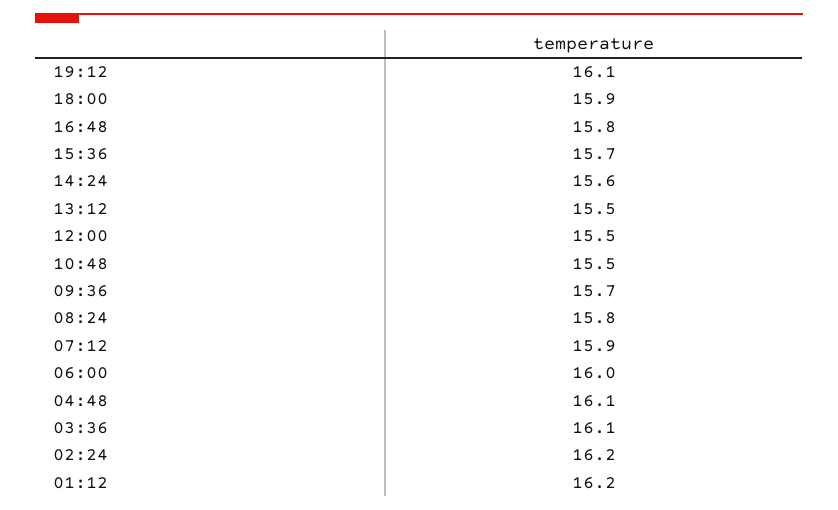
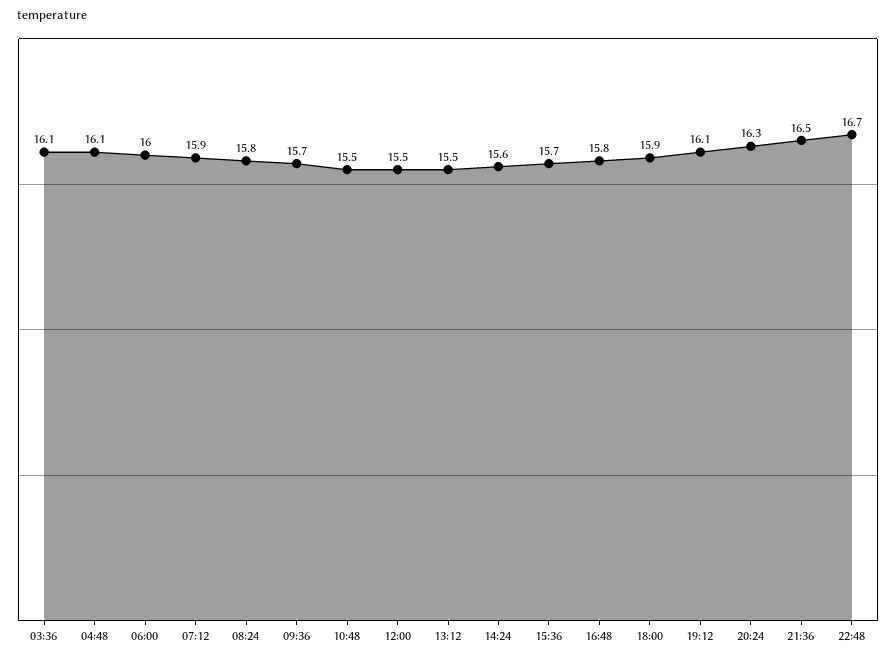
02:24: 16.2 -> none
01:12: 16.2 -> none
20:24: none -> 16.3
21:36: none -> 16.5
22:48: none -> 16.7

